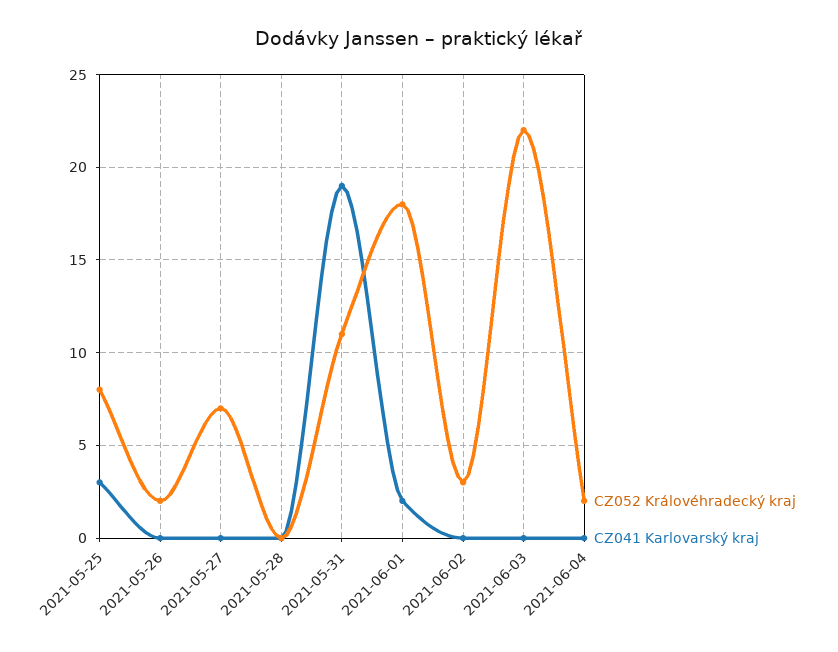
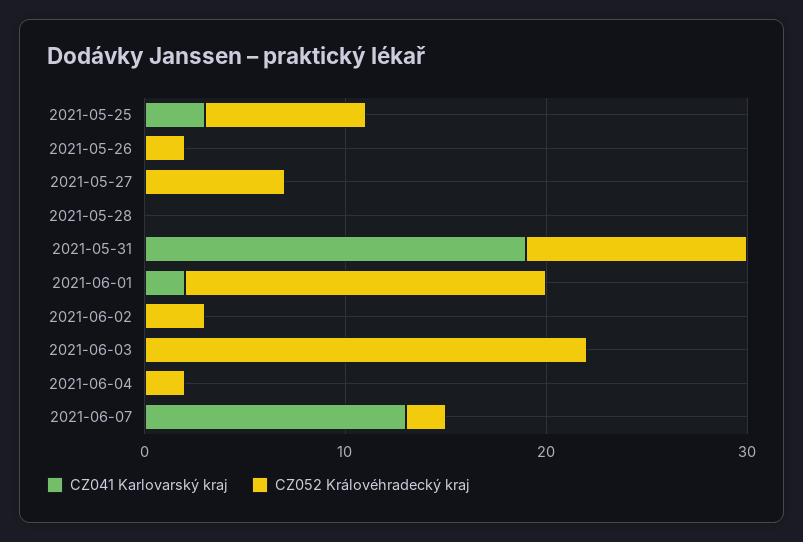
CZ041 Karlovarský kraj, 2021-06-07: none -> 13
CZ052 Královéhradecký kraj, 2021-06-07: none -> 2

